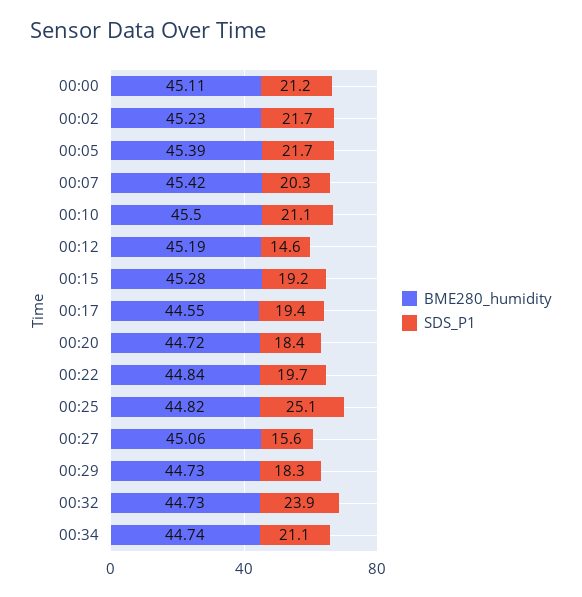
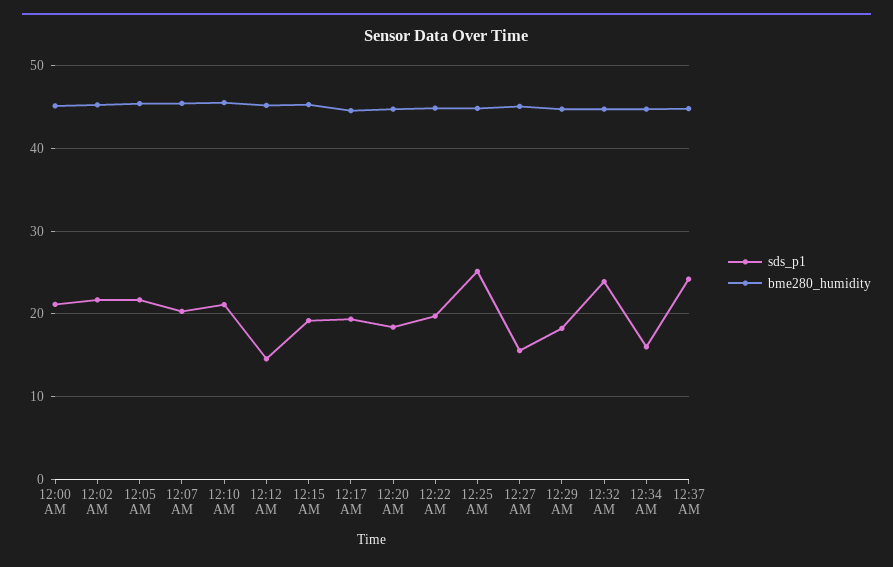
SDS_P1, 00:34: 21.1 -> 16
SDS_P1, 12:37 AM: none -> 24
BME280_humidity, 12:37 AM: none -> 45

